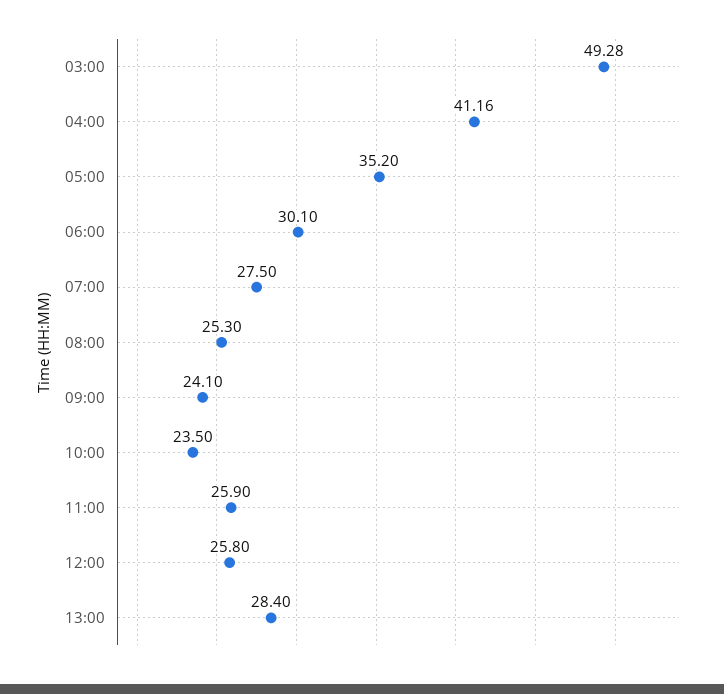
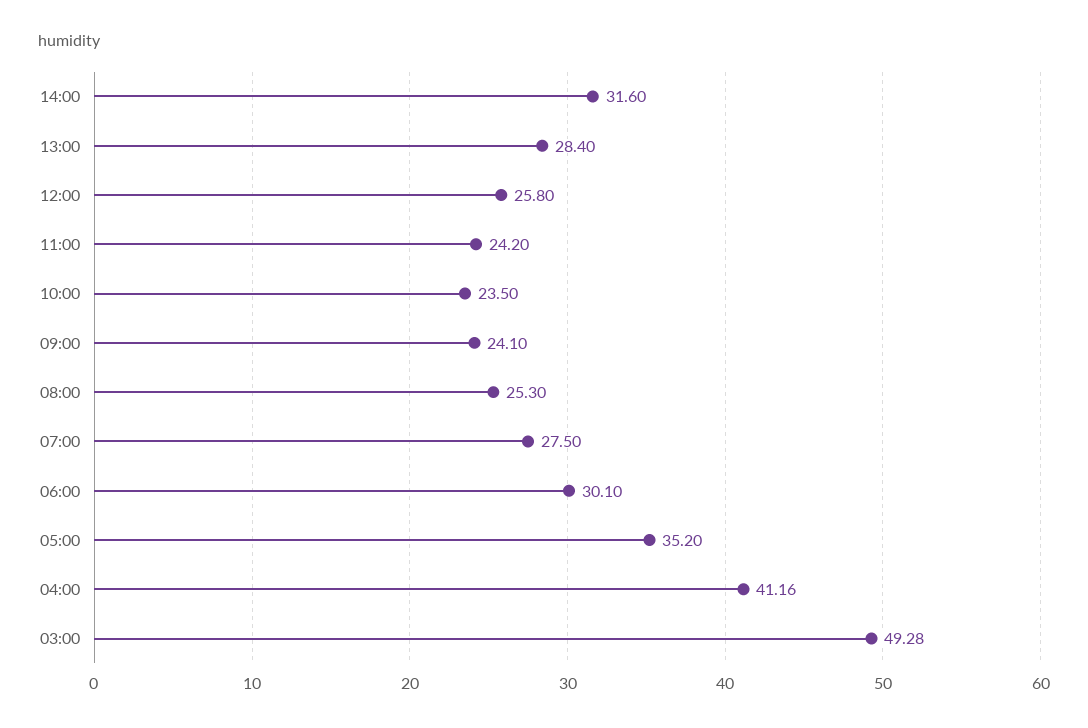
11:00: 25.9 -> 24.2
14:00: none -> 31.6

